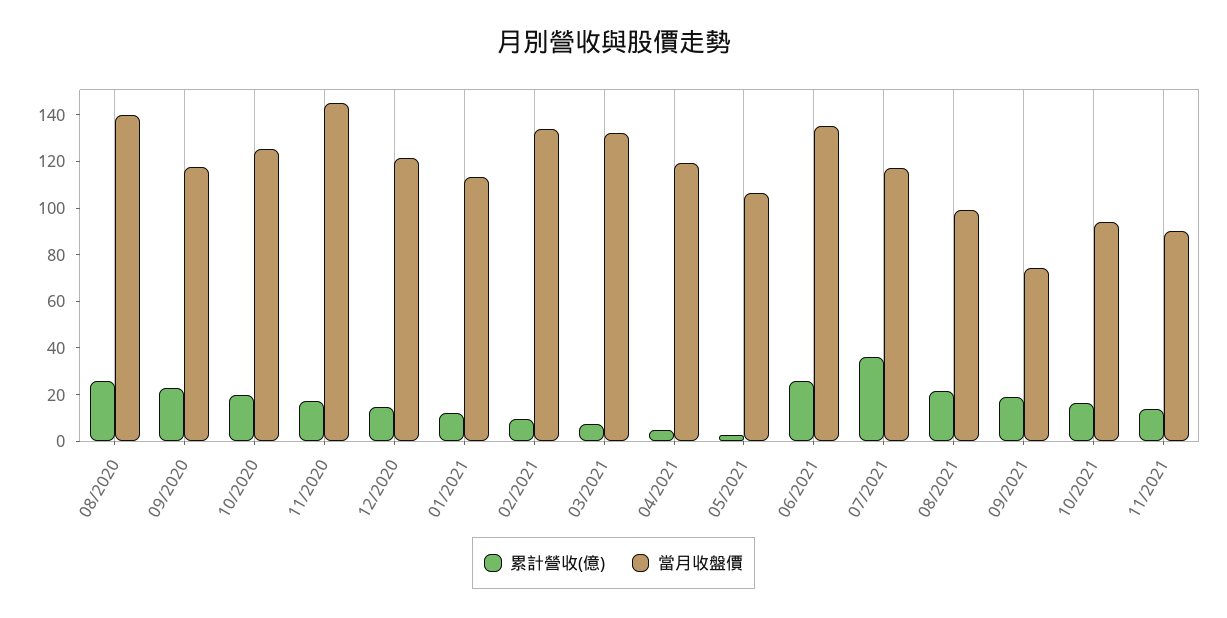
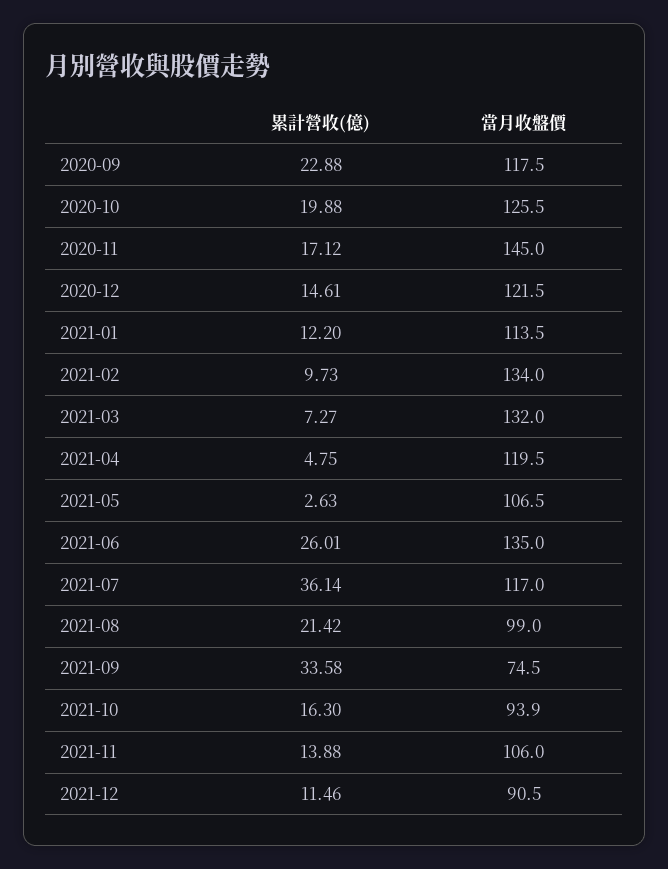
累計營收(億), 08/2020: 25 -> none
當月收盤價, 08/2020: 140 -> none
累計營收(億), 09/2021: 20 -> 33.58
當月收盤價, 11/2021: 90 -> 106
累計營收(億), 2021-12: none -> 11.46
當月收盤價, 2021-12: none -> 90.5

